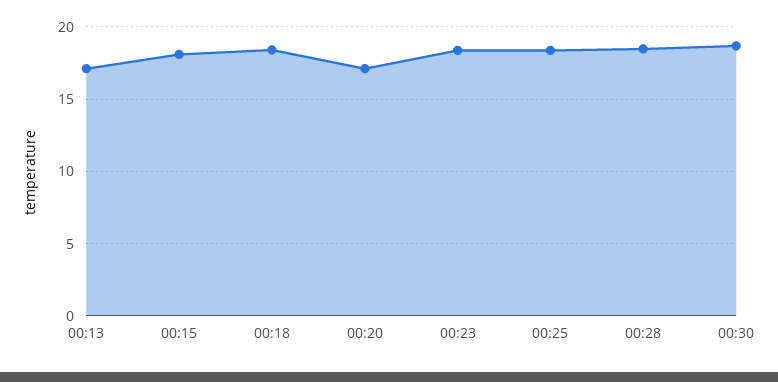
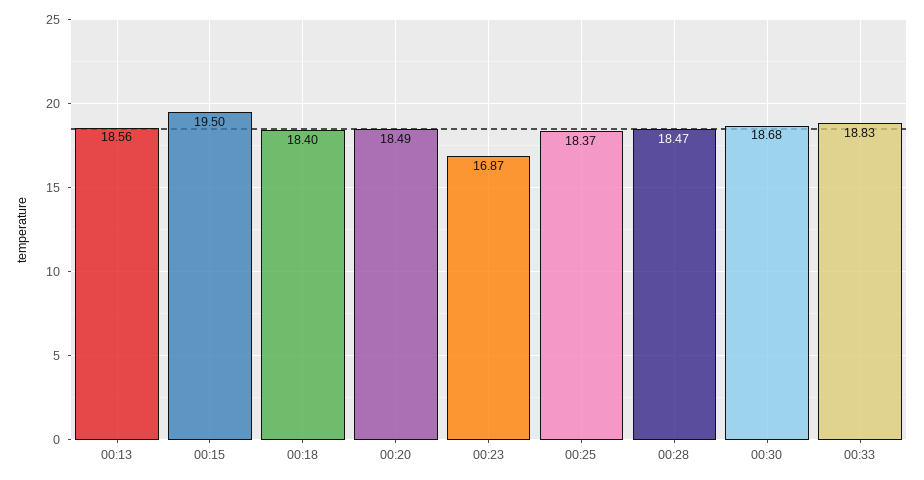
00:13: 17 -> 18.56
00:15: 18 -> 19.5
00:20: 17 -> 18.49
00:23: 18.5 -> 16.87
00:33: none -> 18.83

